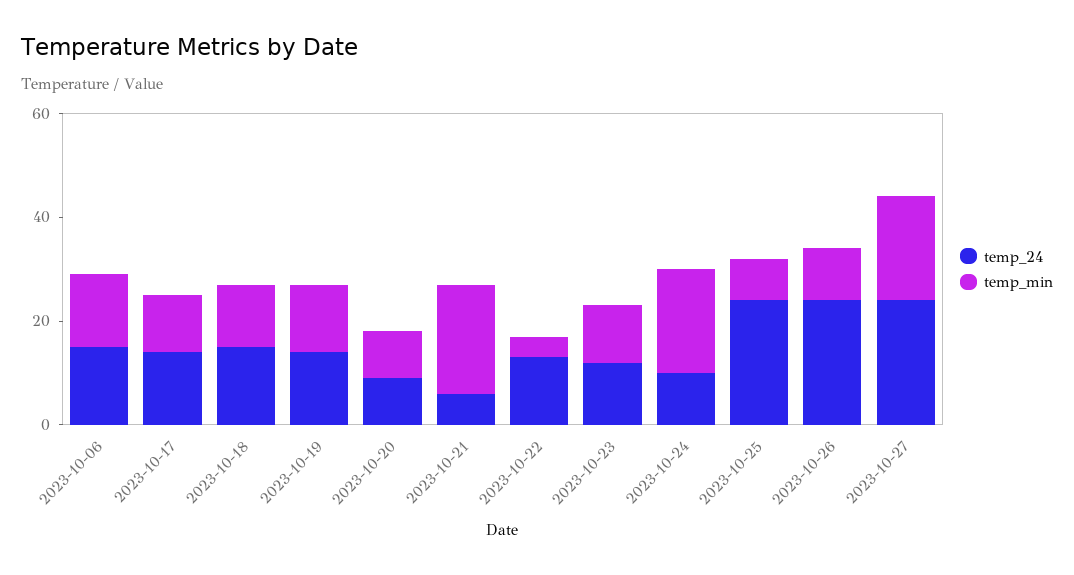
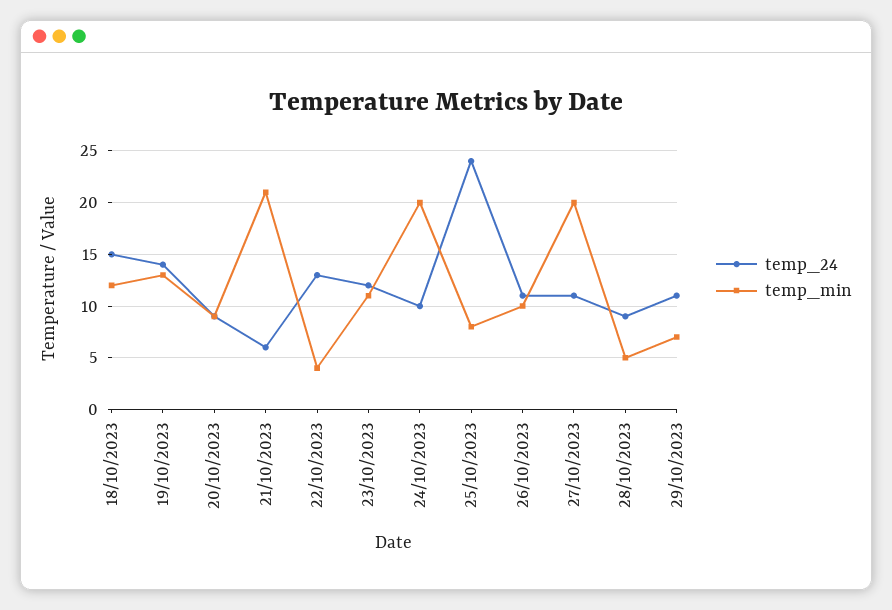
temp_24, 2023-10-06: 15 -> none
temp_min, 2023-10-06: 15 -> none
temp_24, 2023-10-17: 15 -> none
temp_min, 2023-10-17: 10 -> none
temp_24, 2023-10-26: 25 -> 11
temp_24, 2023-10-27: 25 -> 11
temp_24, 28/10/2023: none -> 9
temp_min, 28/10/2023: none -> 5
temp_24, 29/10/2023: none -> 11
temp_min, 29/10/2023: none -> 7

